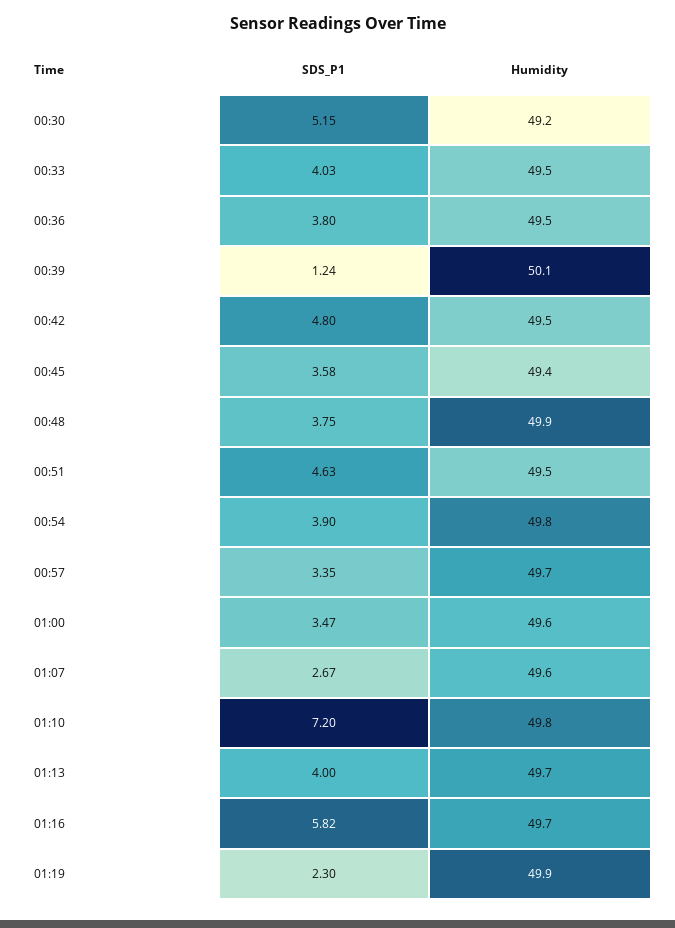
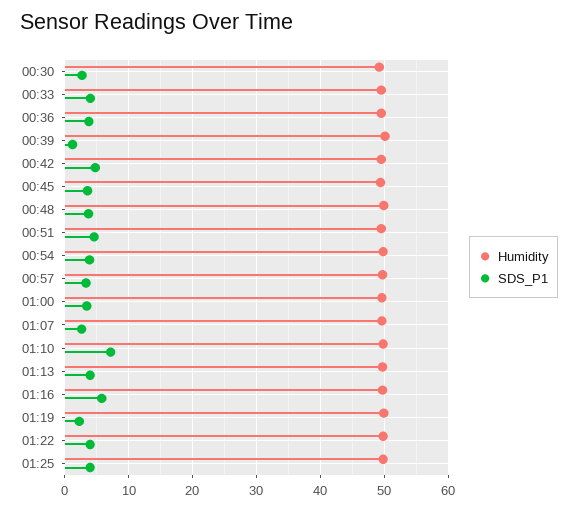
SDS_P1, 00:30: 5.15 -> 3
Humidity, 01:22: none -> 50
SDS_P1, 01:22: none -> 4
Humidity, 01:25: none -> 50
SDS_P1, 01:25: none -> 4

